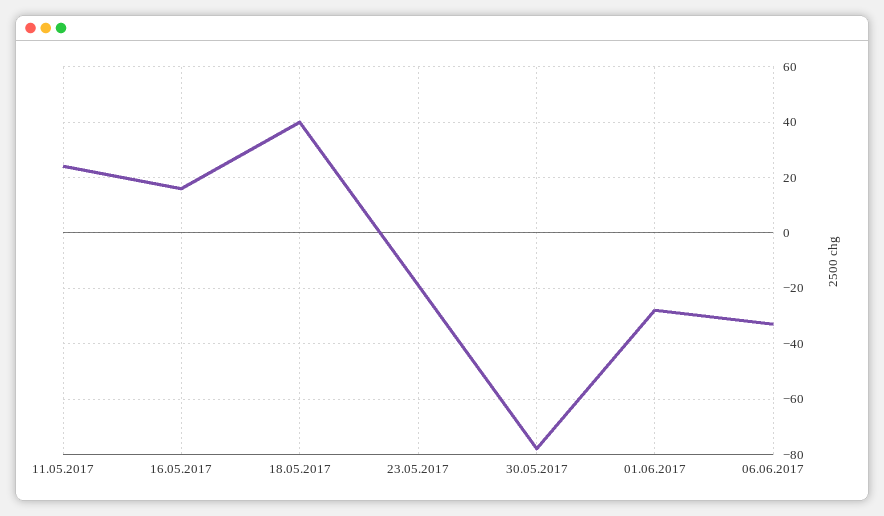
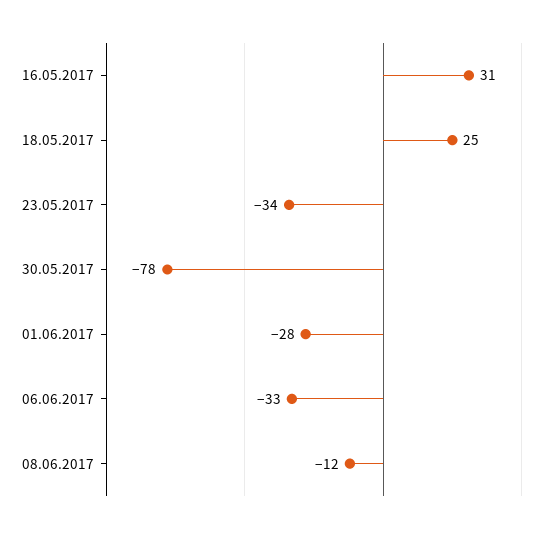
11.05.2017: 25 -> none
16.05.2017: 15 -> 31
18.05.2017: 40 -> 25
23.05.2017: -20 -> -34
08.06.2017: none -> -12

